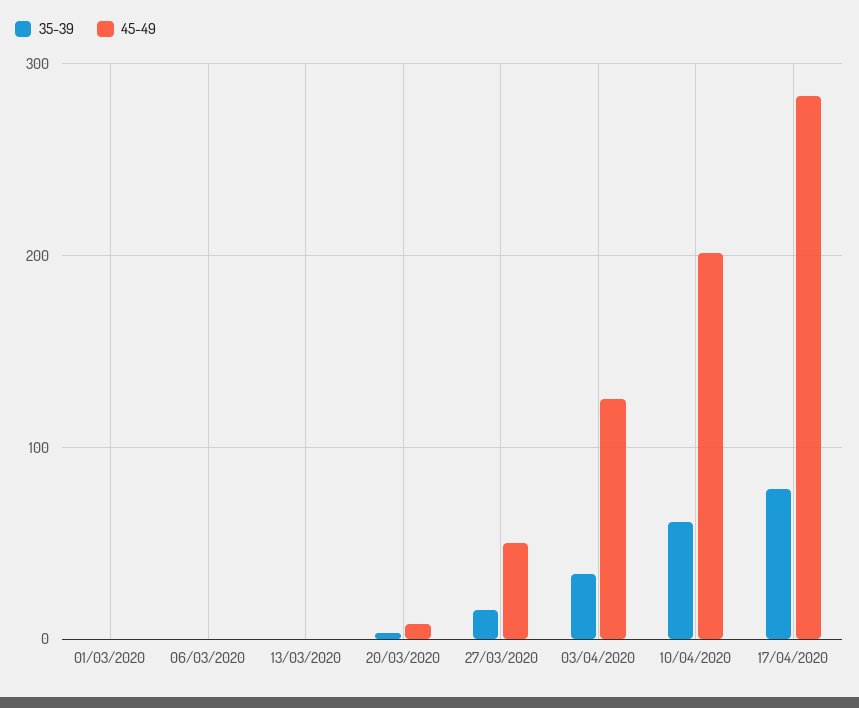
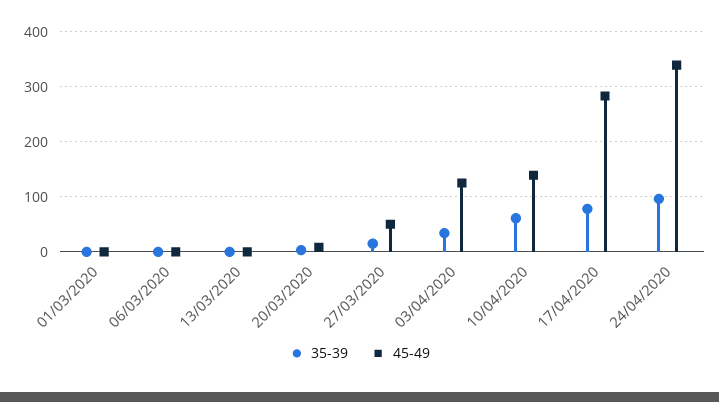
45-49, 10/04/2020: 200 -> 140
35-39, 24/04/2020: none -> 100
45-49, 24/04/2020: none -> 340

